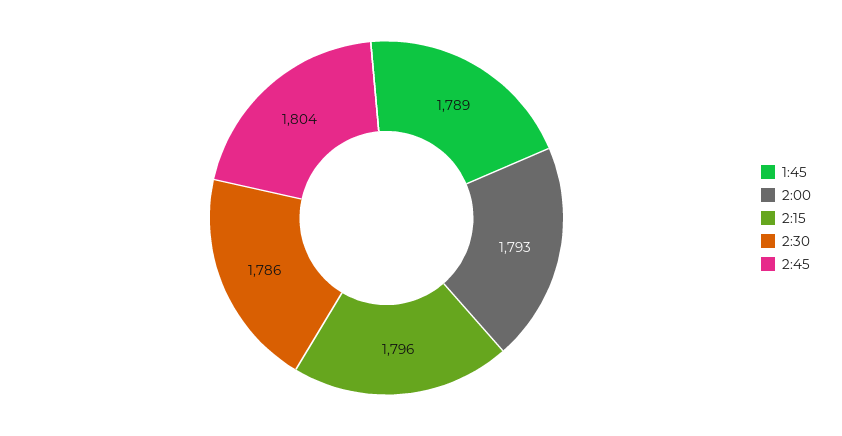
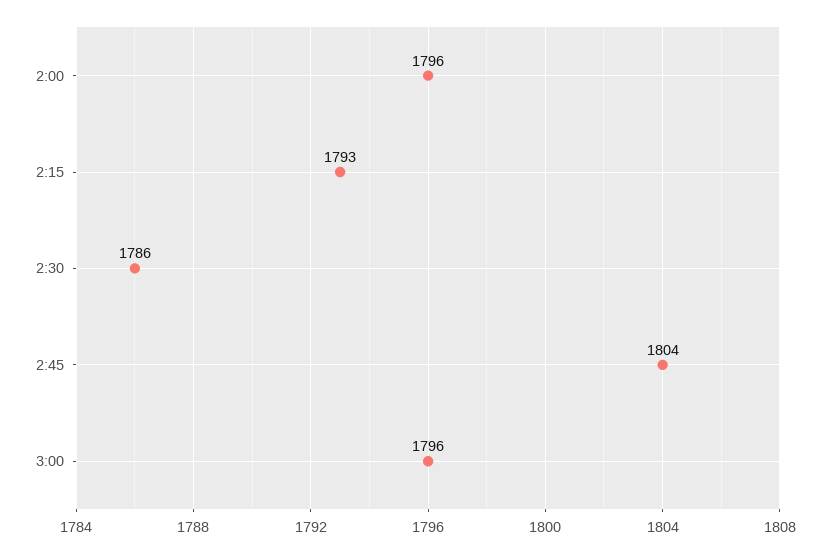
1:45: 1789 -> none
2:00: 1793 -> 1796
2:15: 1796 -> 1793
3:00: none -> 1796

